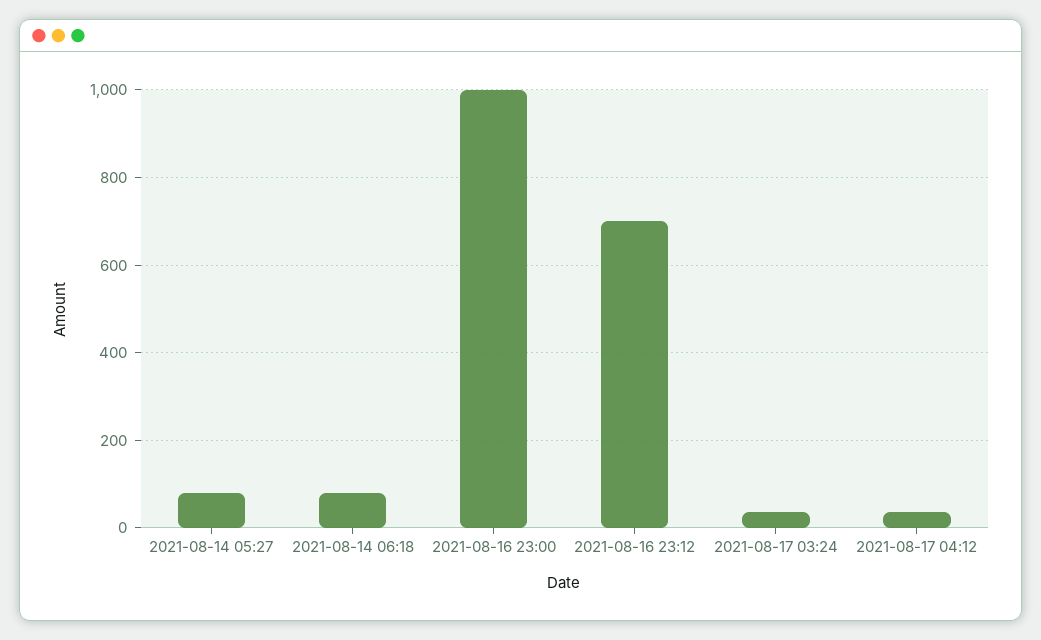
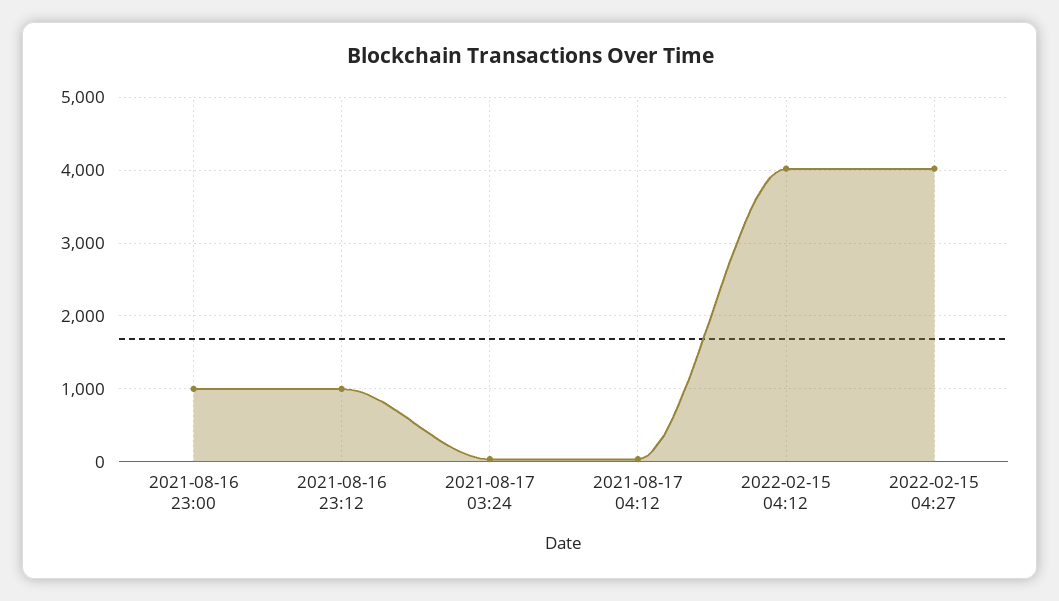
2021-08-14 05:27: 80 -> none
2021-08-14 06:18: 80 -> none
2021-08-16 23:12: 700 -> 1000
2022-02-15 04:12: none -> 4000
2022-02-15 04:27: none -> 4000

